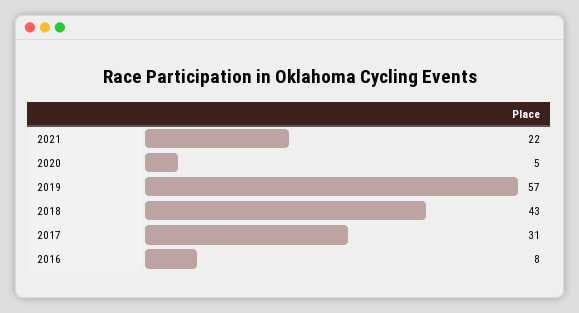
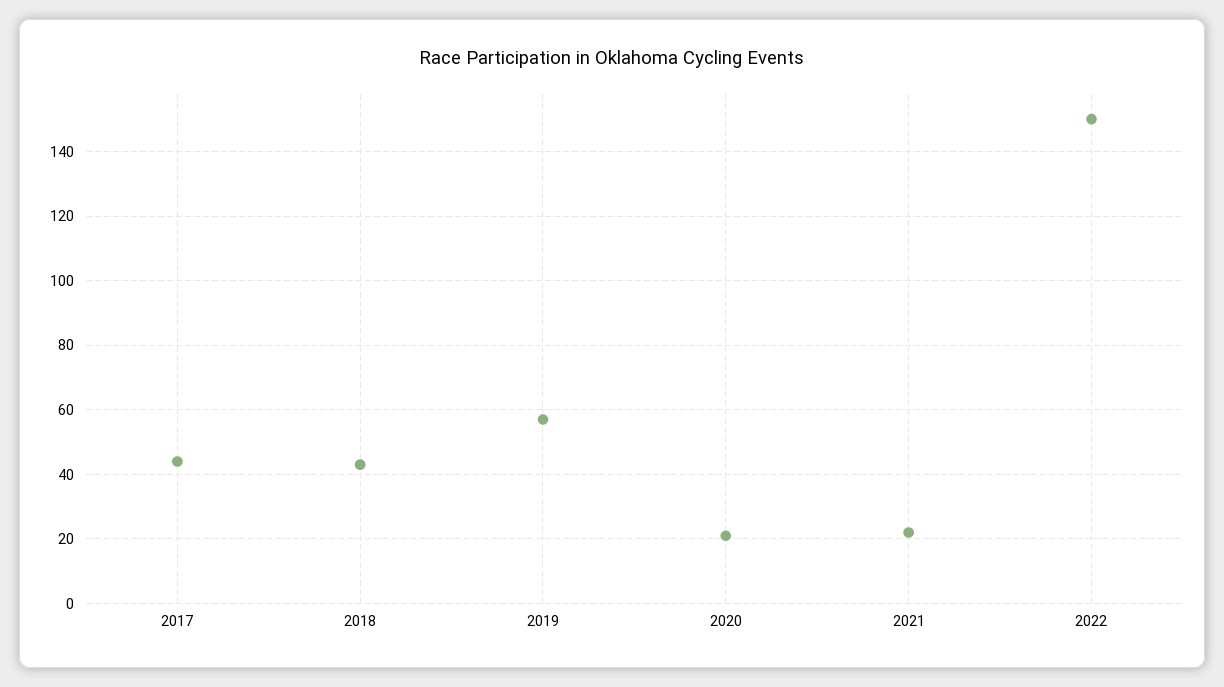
2020: 5 -> 20
2017: 31 -> 45
2016: 8 -> none
2022: none -> 150

